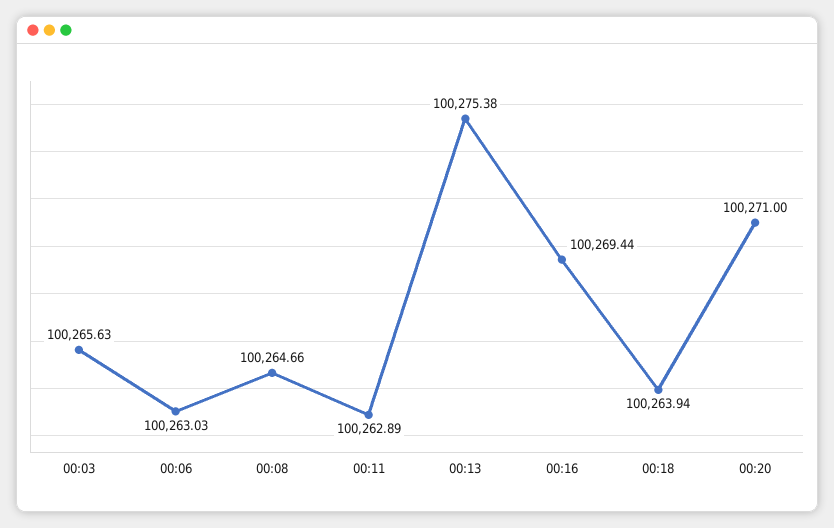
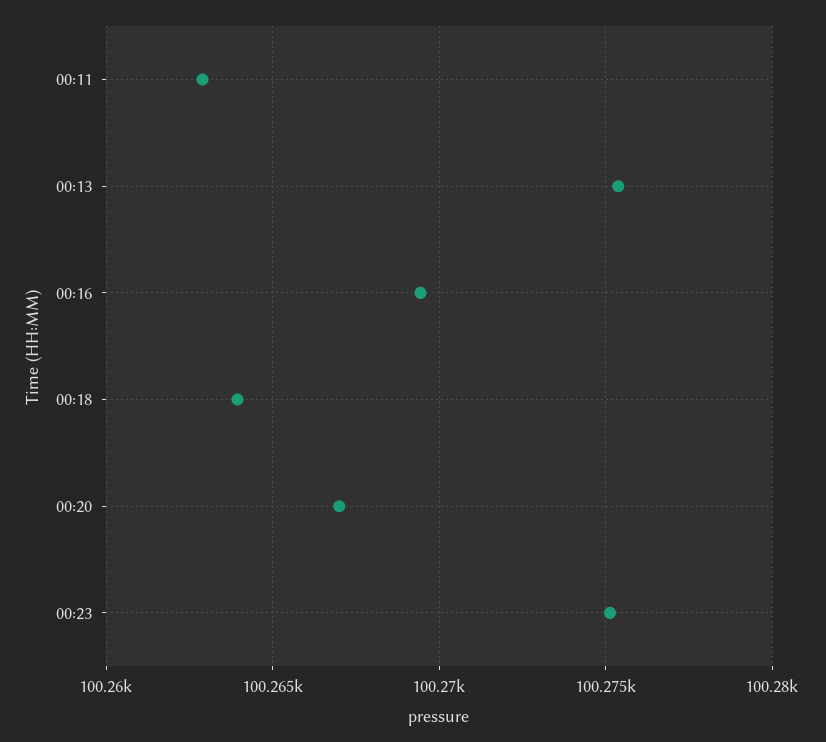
00:03: 100265.63 -> none
00:06: 100263.03 -> none
00:08: 100264.66 -> none
00:20: 100271 -> 100267
00:23: none -> 100275

